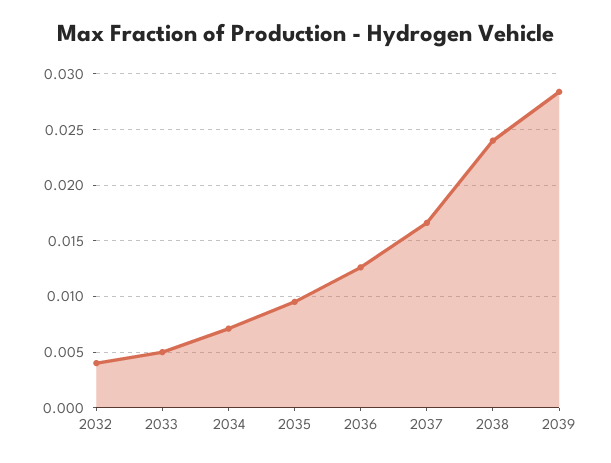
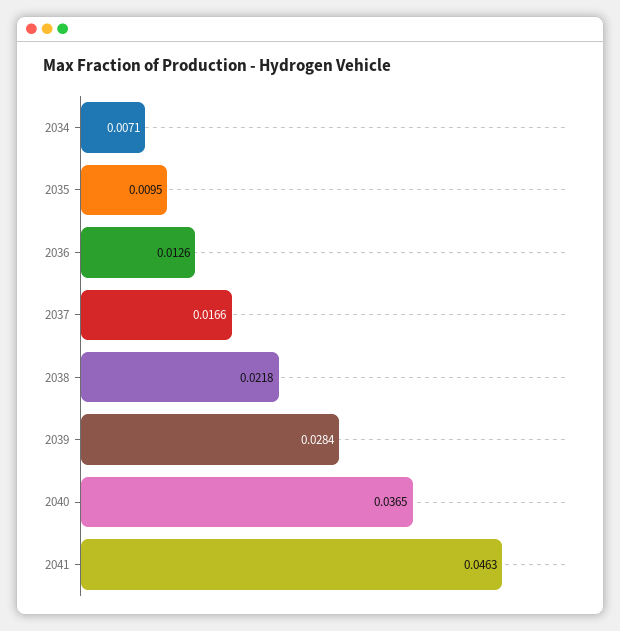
2032: 0.004 -> none
2033: 0.005 -> none
2038: 0.024 -> 0.0218
2040: none -> 0.0365
2041: none -> 0.0463

